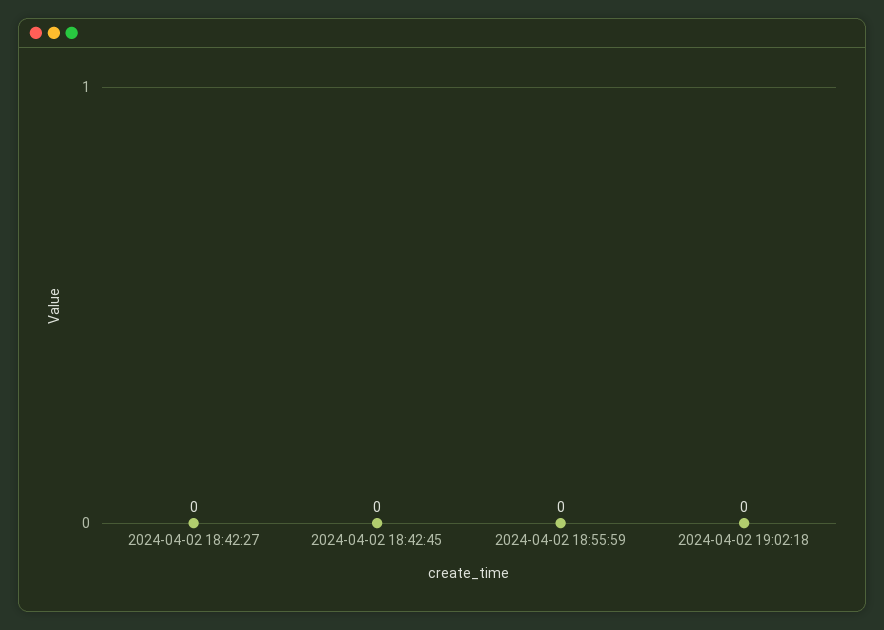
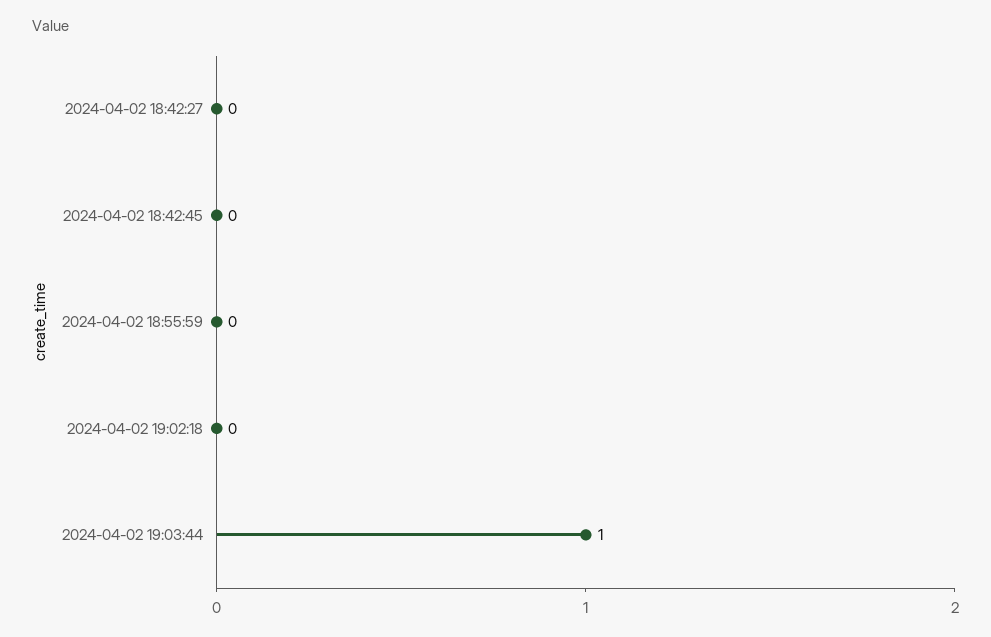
2024-04-02 19:03:44: none -> 1

